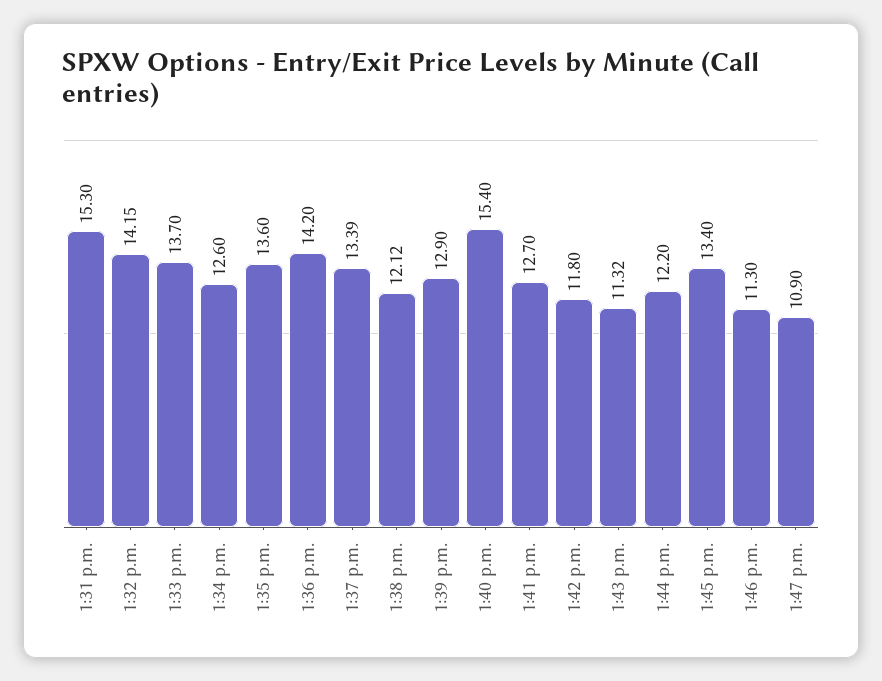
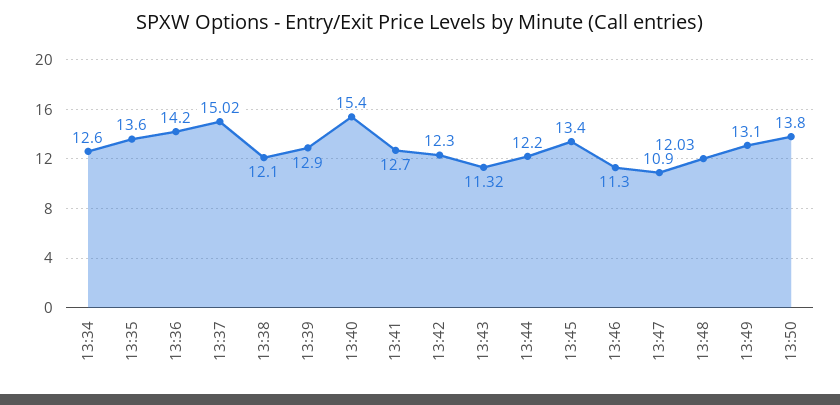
1:31 p.m.: 15.3 -> none
1:32 p.m.: 14.15 -> none
1:33 p.m.: 13.7 -> none
1:37 p.m.: 13.39 -> 15.02
1:38 p.m.: 12.12 -> 12.1
1:42 p.m.: 11.8 -> 12.3
13:48: none -> 12.03
13:49: none -> 13.1
13:50: none -> 13.8

